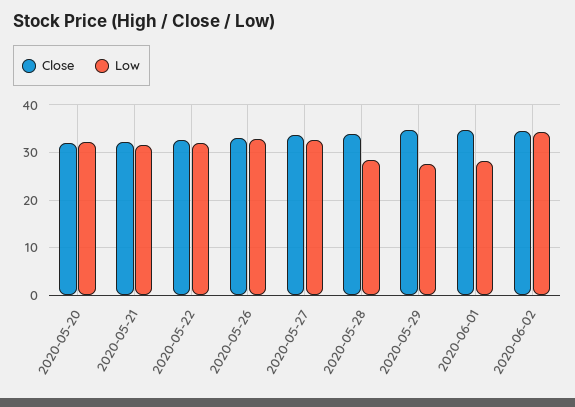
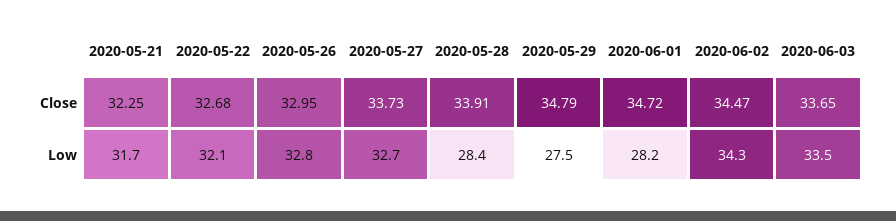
Close, 2020-05-20: 32 -> none
Low, 2020-05-20: 32 -> none
Close, 2020-06-03: none -> 33.65
Low, 2020-06-03: none -> 33.5

